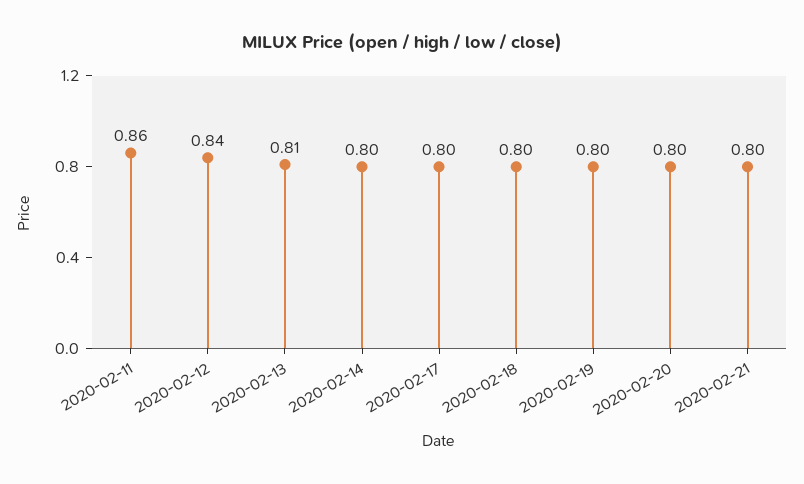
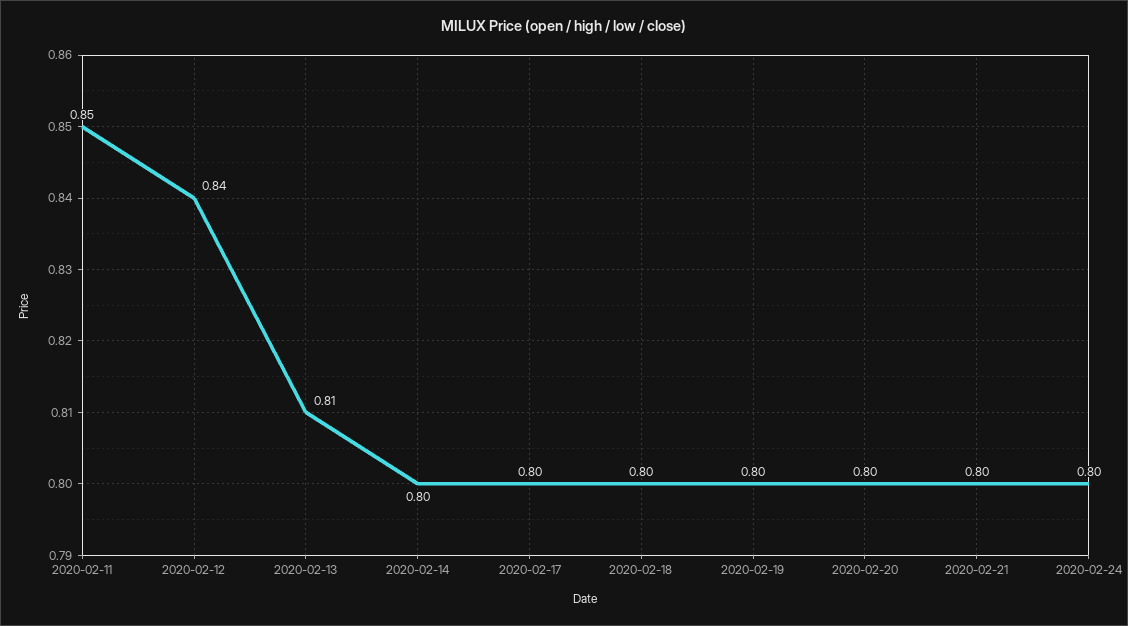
2020-02-11: 0.86 -> 0.85
2020-02-24: none -> 0.8

